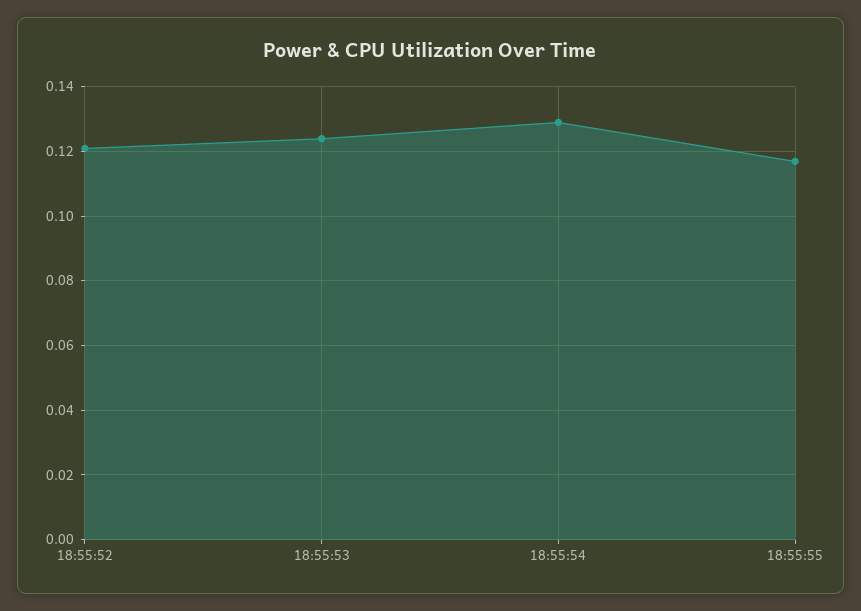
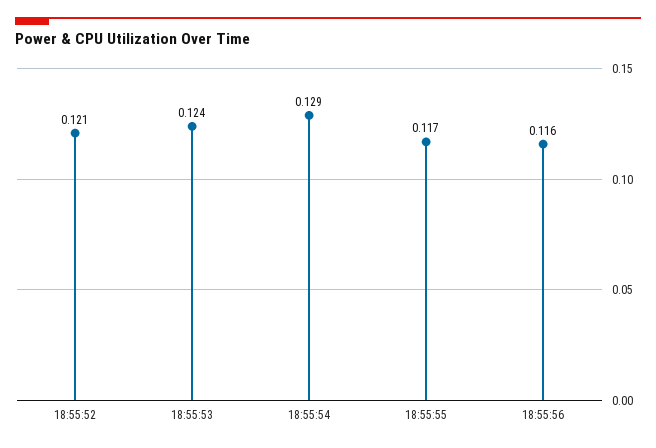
18:55:56: none -> 0.116

